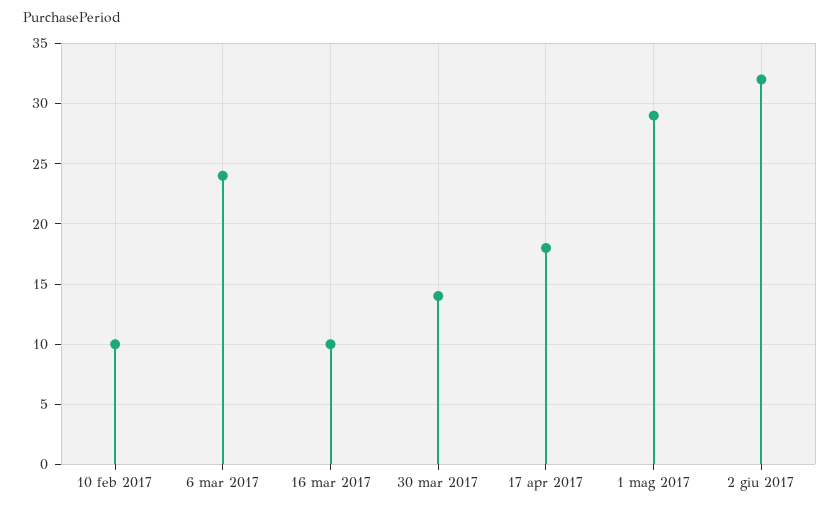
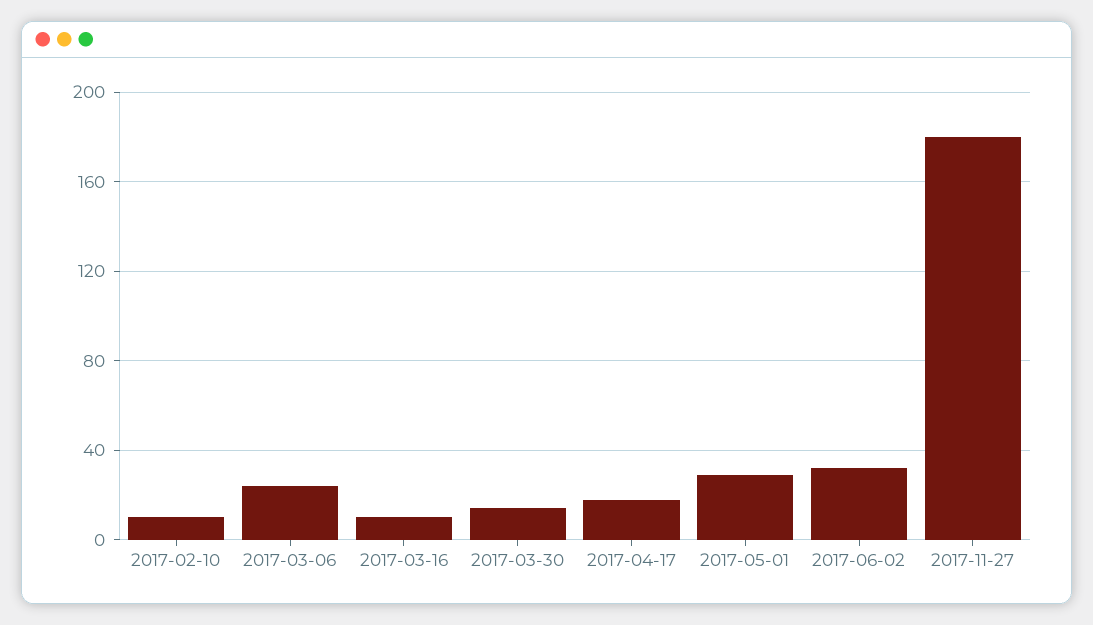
2017-11-27: none -> 180

